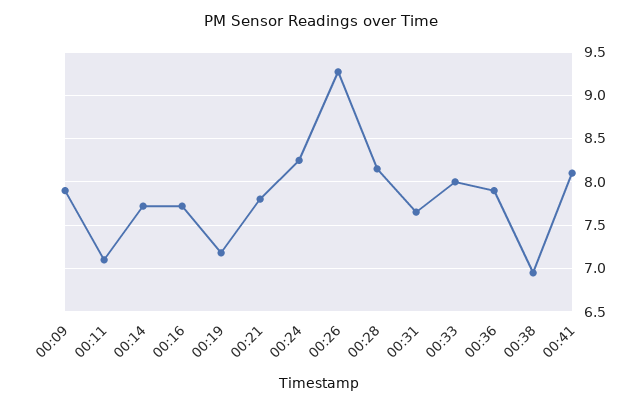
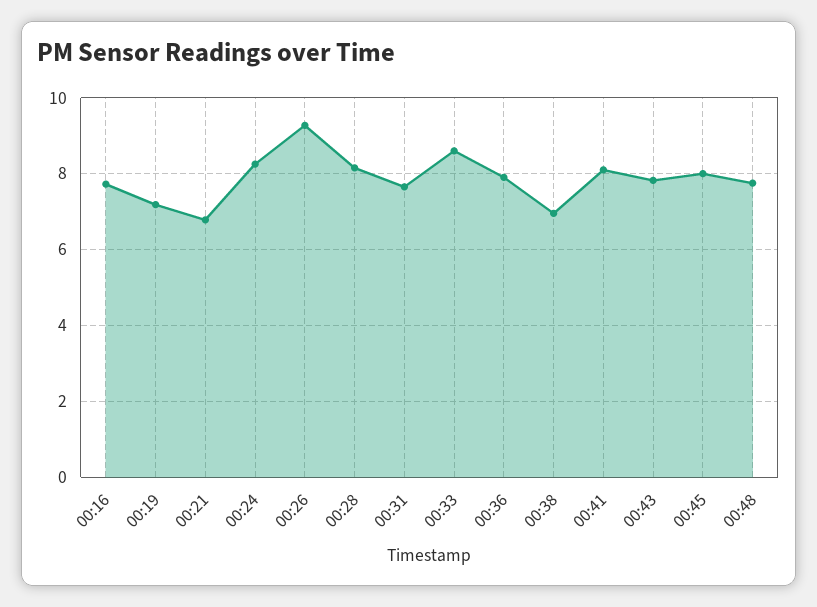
00:09: 7.9 -> none
00:11: 7.1 -> none
00:14: 7.7 -> none
00:21: 7.8 -> 6.8
00:33: 8 -> 8.6
00:43: none -> 7.8
00:45: none -> 8
00:48: none -> 7.8

